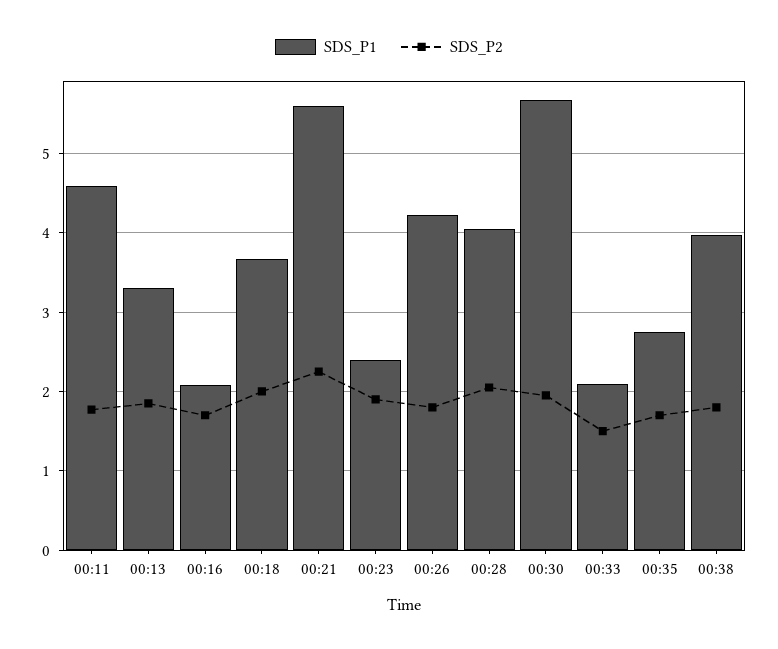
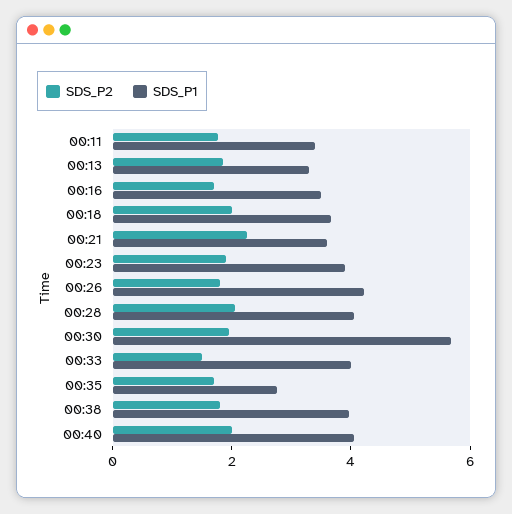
SDS_P1, 00:11: 4.6 -> 3.5
SDS_P1, 00:16: 2.1 -> 3.5
SDS_P1, 00:21: 5.6 -> 3.5
SDS_P1, 00:23: 2.4 -> 4
SDS_P1, 00:33: 2.1 -> 4
SDS_P2, 00:40: none -> 2
SDS_P1, 00:40: none -> 4

